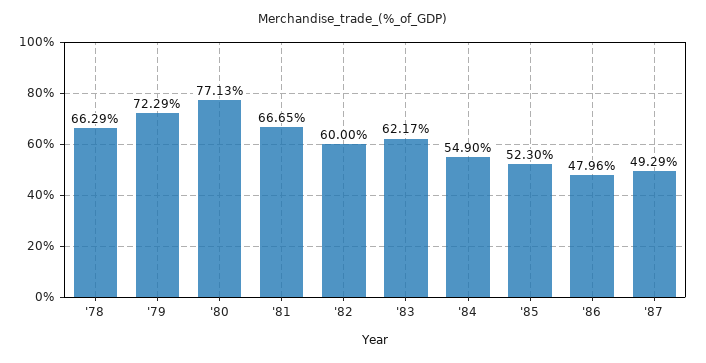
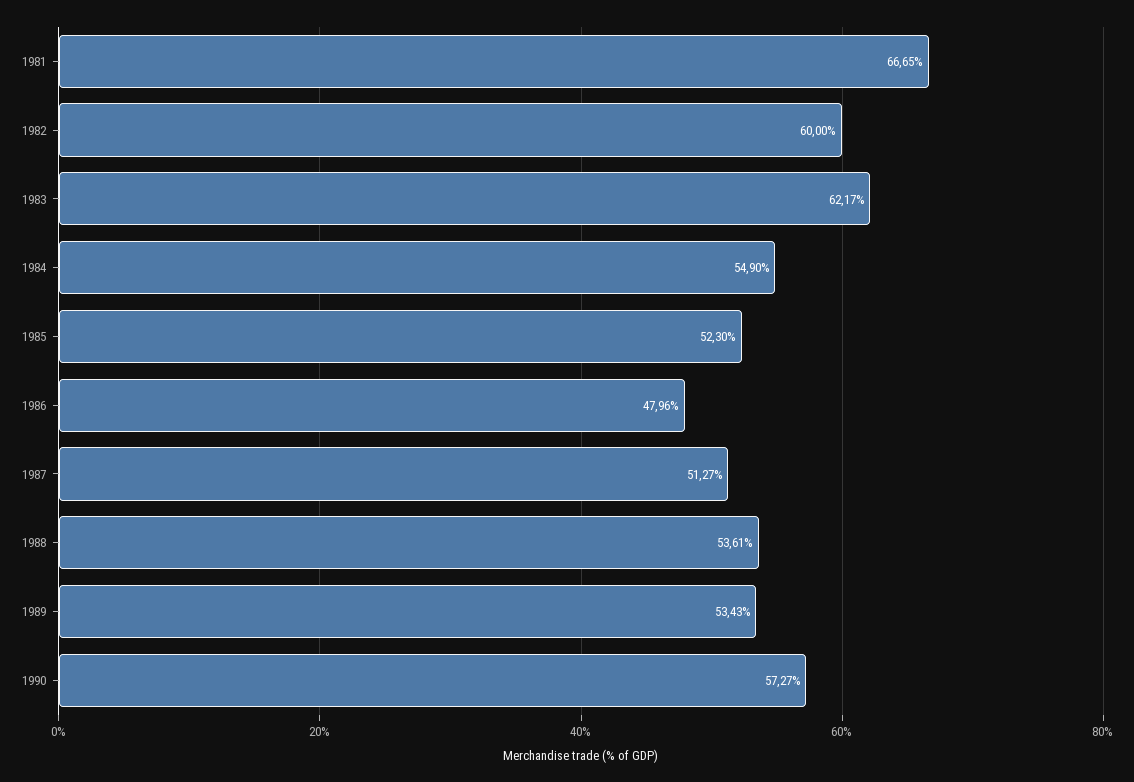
'78: 66.29 -> none
'79: 72.29 -> none
'80: 77.13 -> none
'87: 49.29 -> 51.27
1988: none -> 53.61
1989: none -> 53.43
1990: none -> 57.27

